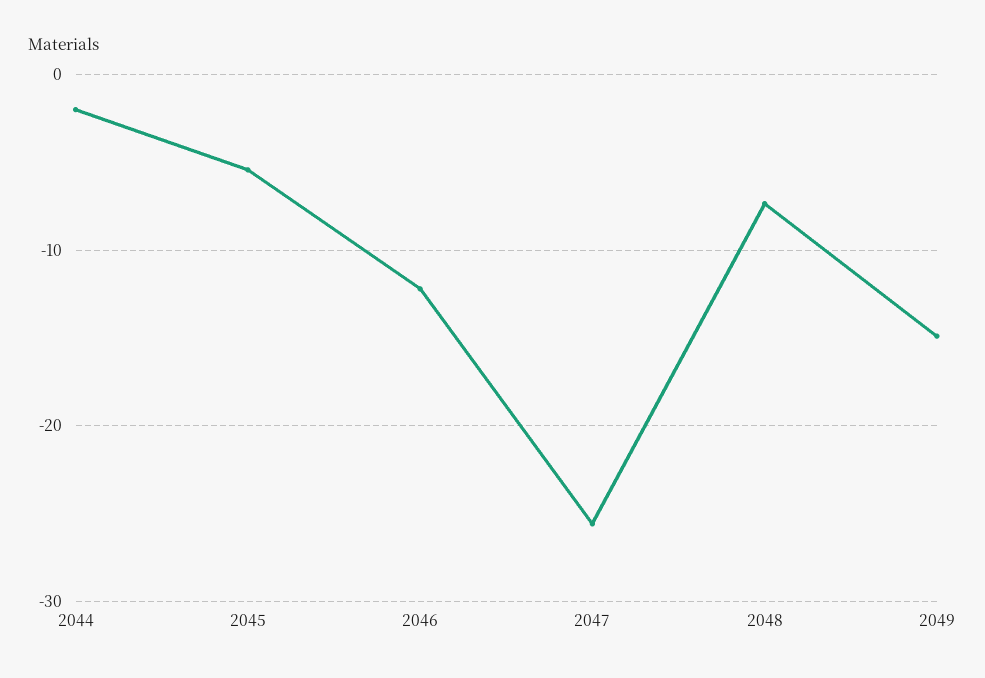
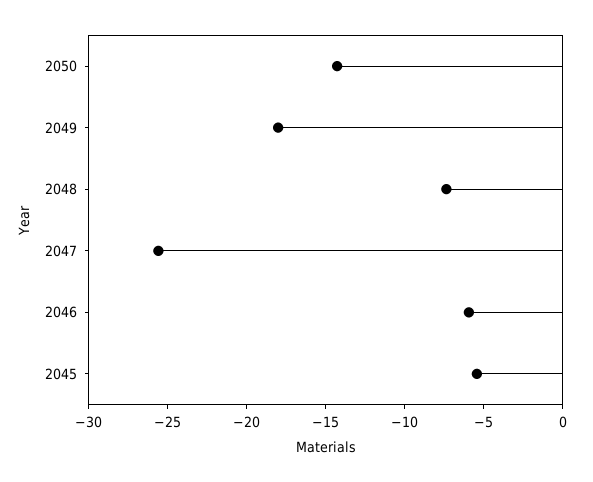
2044: -2 -> none
2046: -12 -> -6
2049: -15 -> -18
2050: none -> -14

